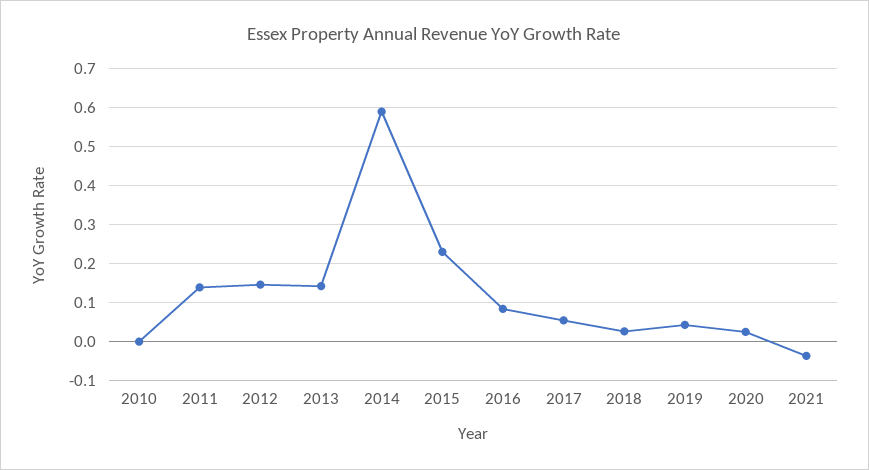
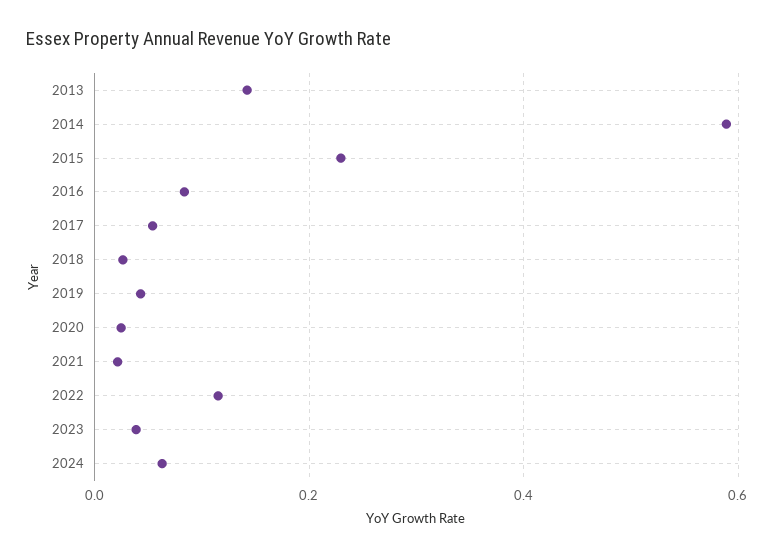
2010: 0 -> none
2011: 0.14 -> none
2012: 0.14 -> none
2021: -0.04 -> 0.02
2022: none -> 0.12
2023: none -> 0.04
2024: none -> 0.06

